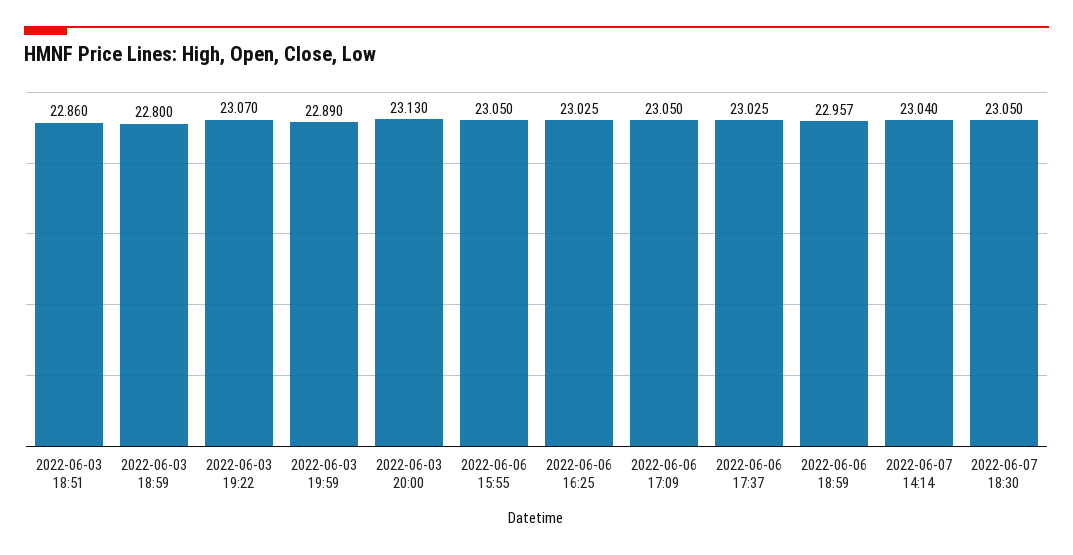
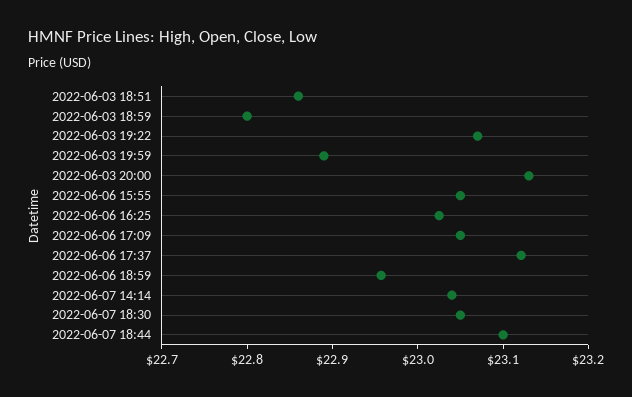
2022-06-06 17:37: 23.025 -> 23.12
2022-06-07 18:44: none -> 23.1

